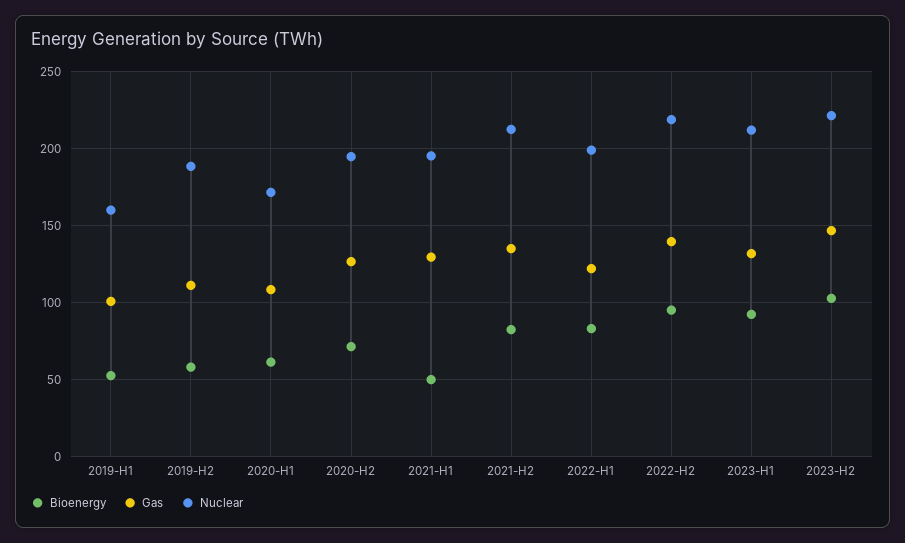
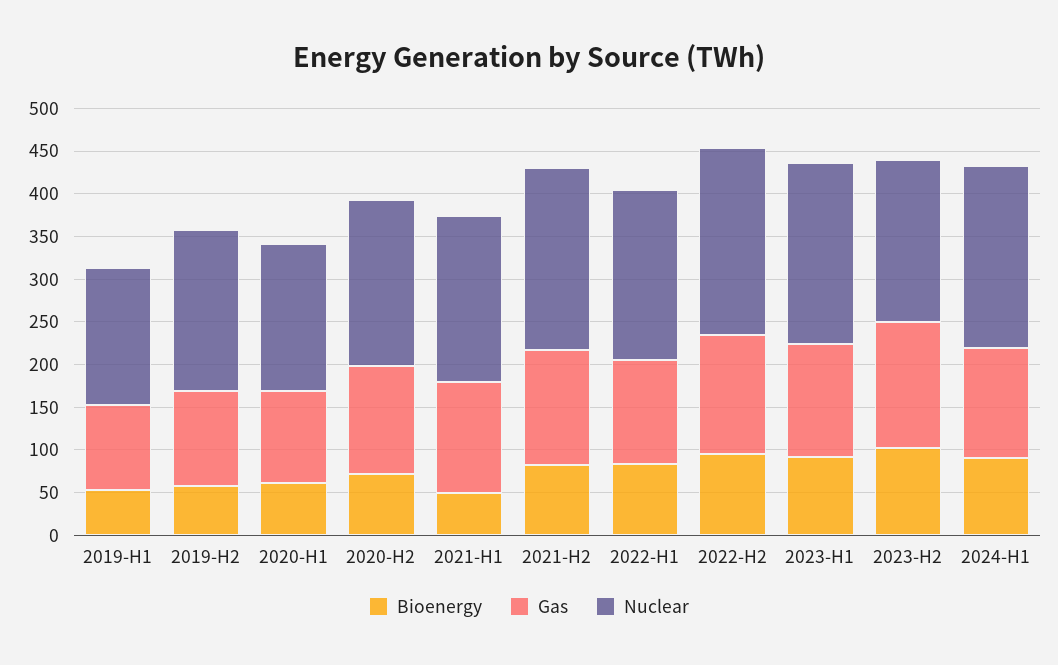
Nuclear, 2023-H2: 220 -> 190
Bioenergy, 2024-H1: none -> 90
Gas, 2024-H1: none -> 130
Nuclear, 2024-H1: none -> 210

